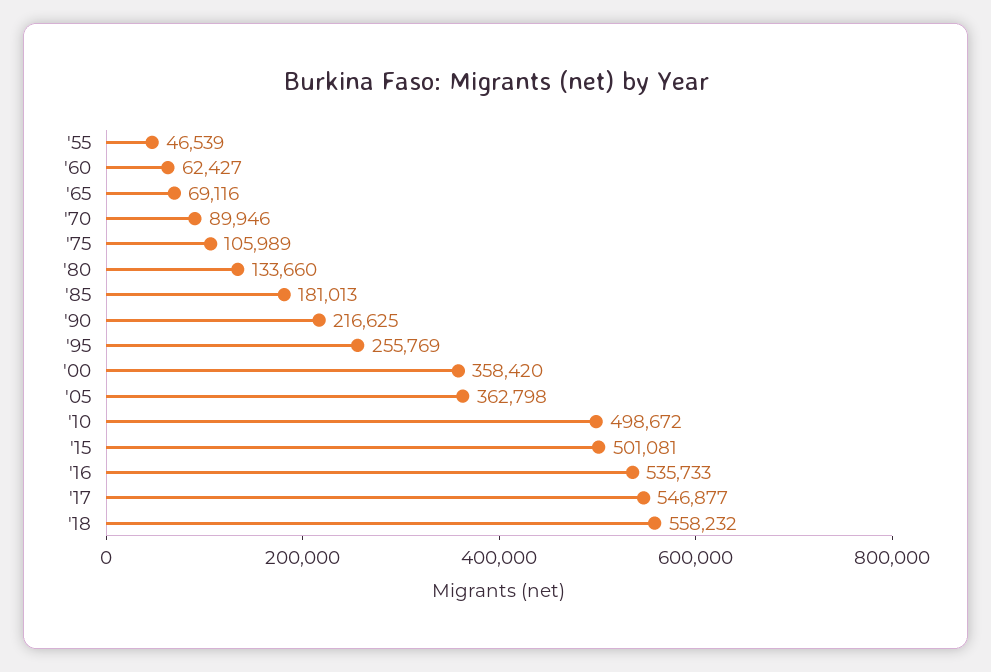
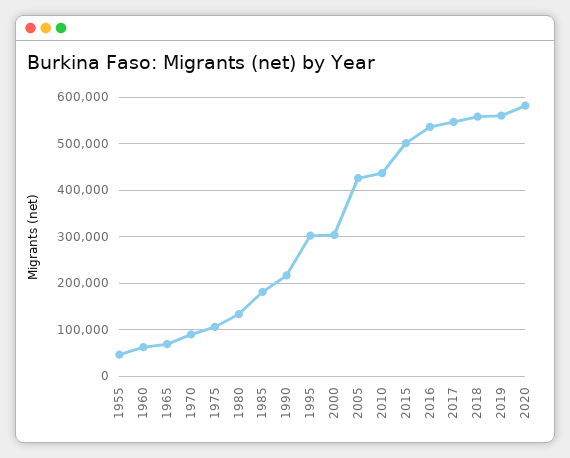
'95: 255769 -> 300000
'00: 358420 -> 300000
'05: 362798 -> 420000
'10: 498672 -> 440000
2019: none -> 560000
2020: none -> 580000

